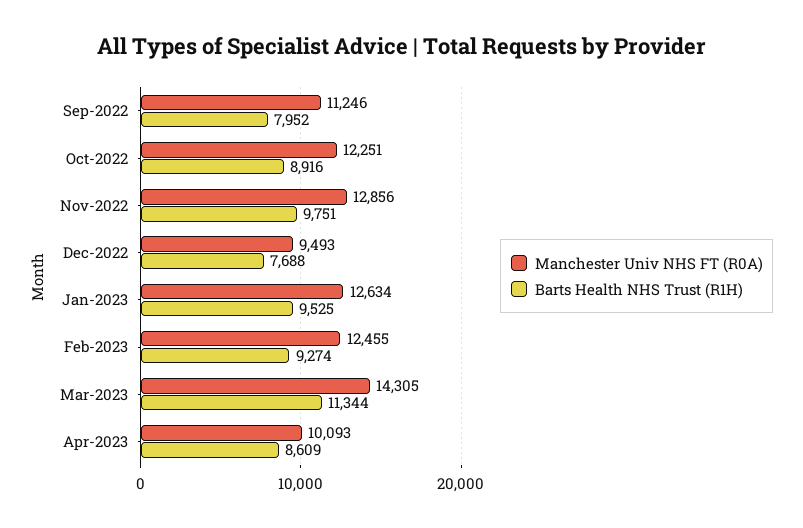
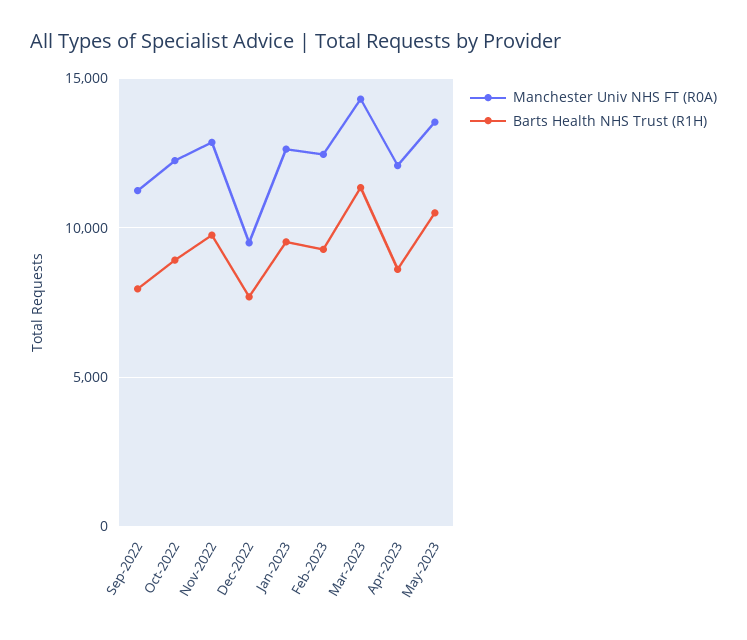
Manchester Univ NHS FT (R0A), Apr-2023: 10093 -> 12000
Manchester Univ NHS FT (R0A), May-2023: none -> 13500
Barts Health NHS Trust (R1H), May-2023: none -> 10500

